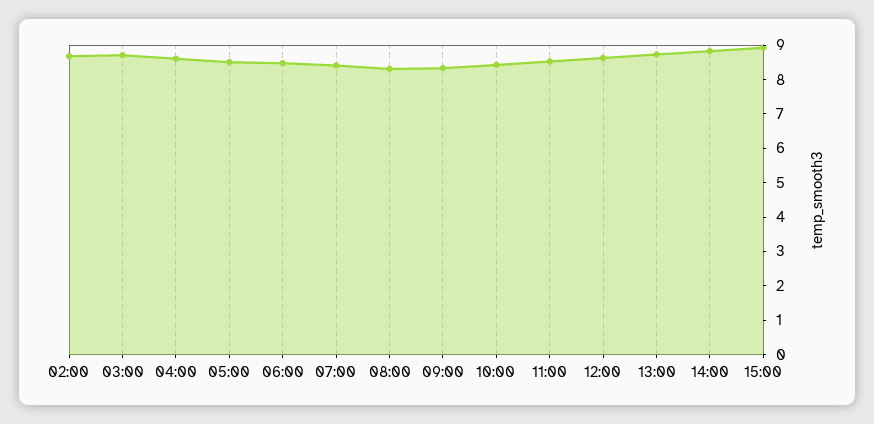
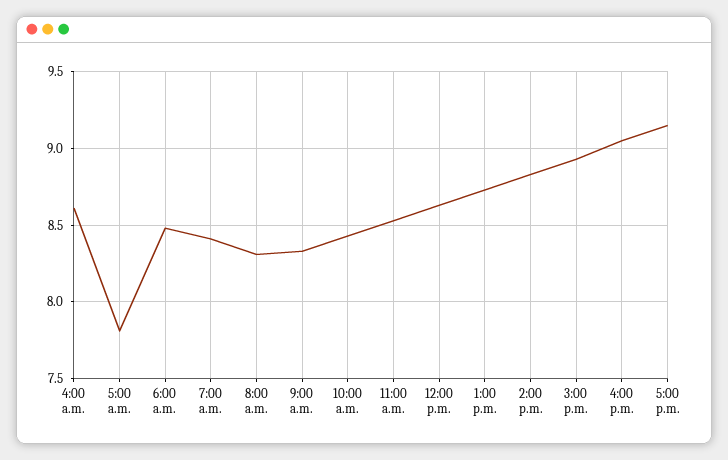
02:00: 8.75 -> none
03:00: 8.75 -> none
05:00: 8.5 -> 7.8
4:00 p.m.: none -> 9.05
5:00 p.m.: none -> 9.15

